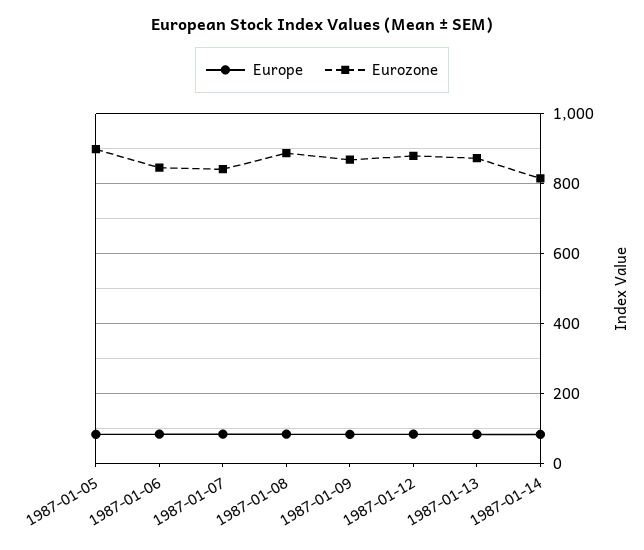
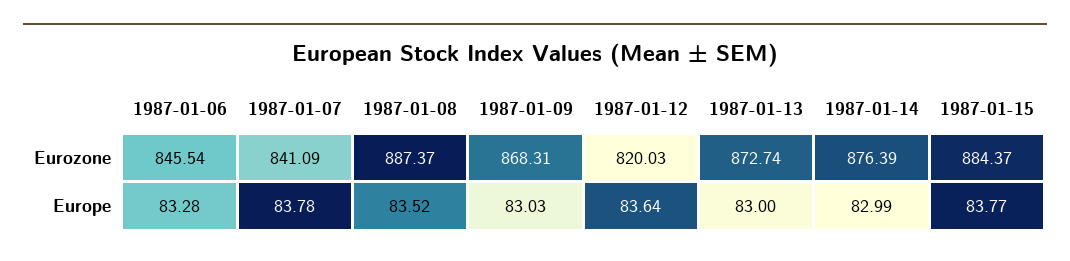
Europe, 1987-01-05: 80 -> none
Eurozone, 1987-01-05: 900 -> none
Eurozone, 1987-01-12: 880 -> 820.03
Eurozone, 1987-01-14: 820 -> 876.39
Eurozone, 1987-01-15: none -> 884.37
Europe, 1987-01-15: none -> 83.77

